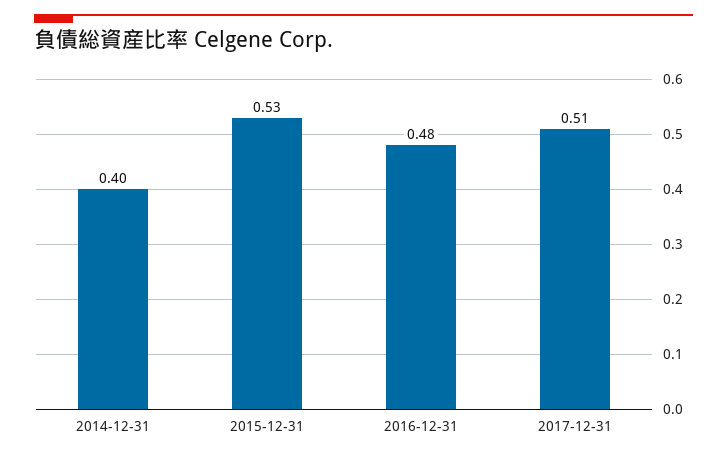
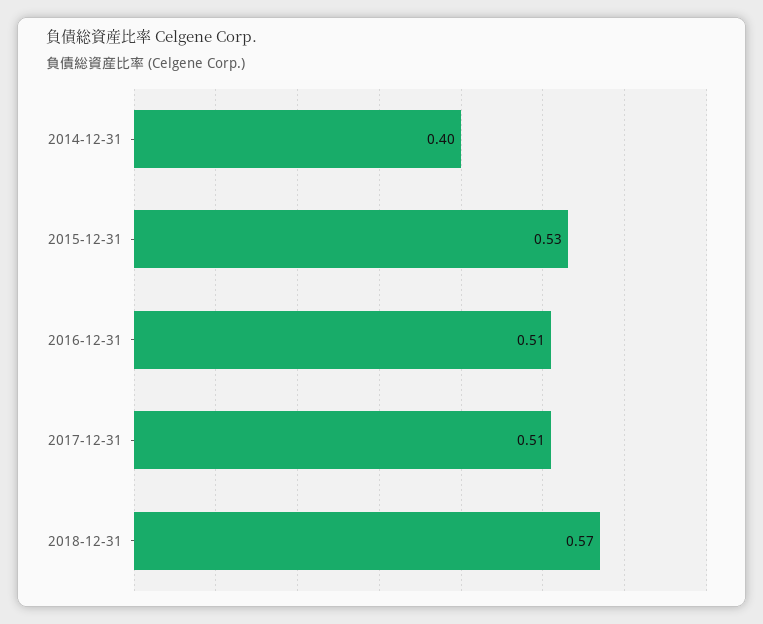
2016-12-31: 0.48 -> 0.51
2018-12-31: none -> 0.57

